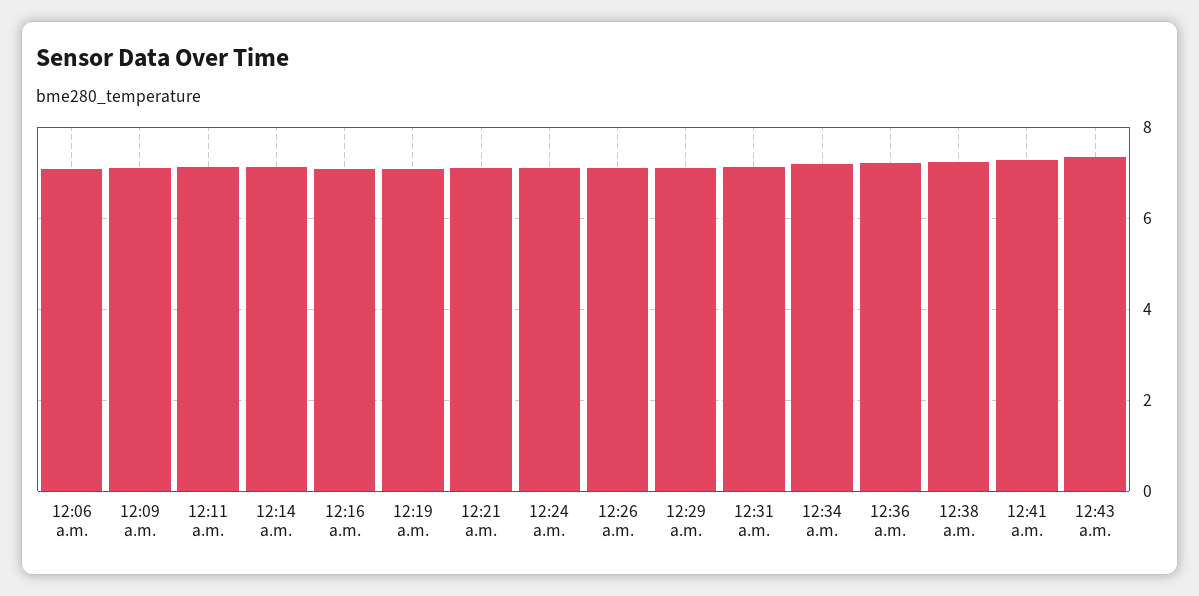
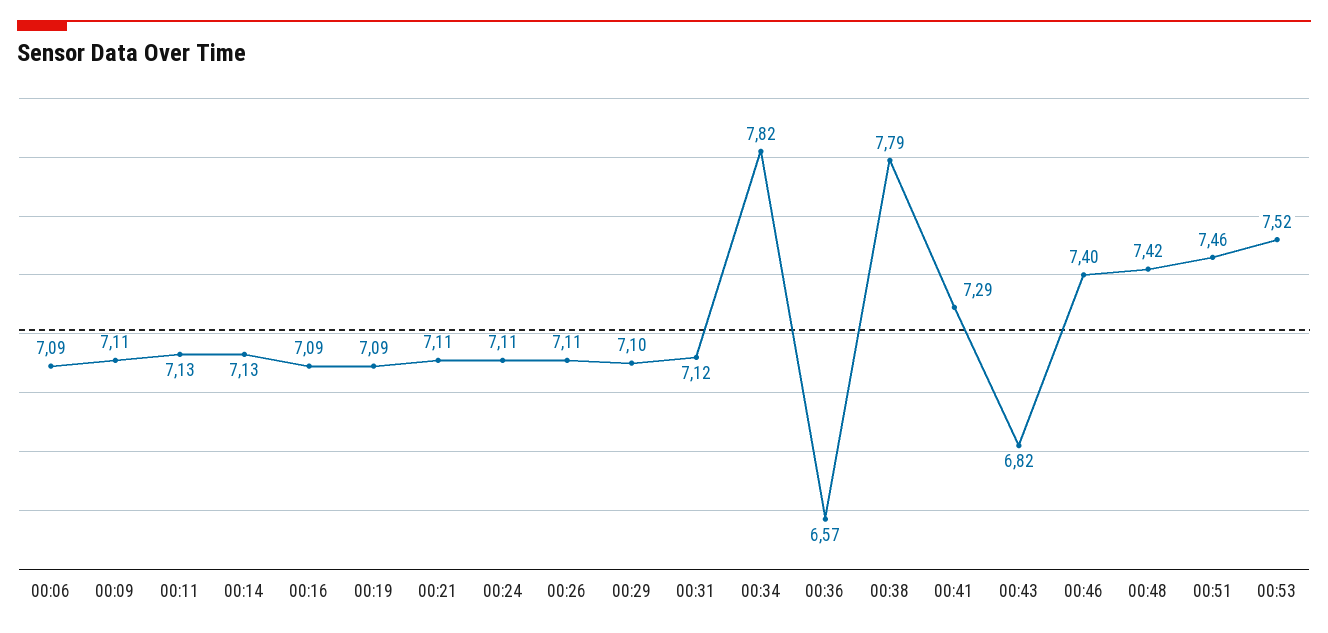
12:34 a.m.: 7.2 -> 7.82
12:36 a.m.: 7.2 -> 6.57
12:38 a.m.: 7.2 -> 7.79
12:43 a.m.: 7.4 -> 6.82
00:46: none -> 7.4
00:48: none -> 7.42
00:51: none -> 7.46
00:53: none -> 7.52

